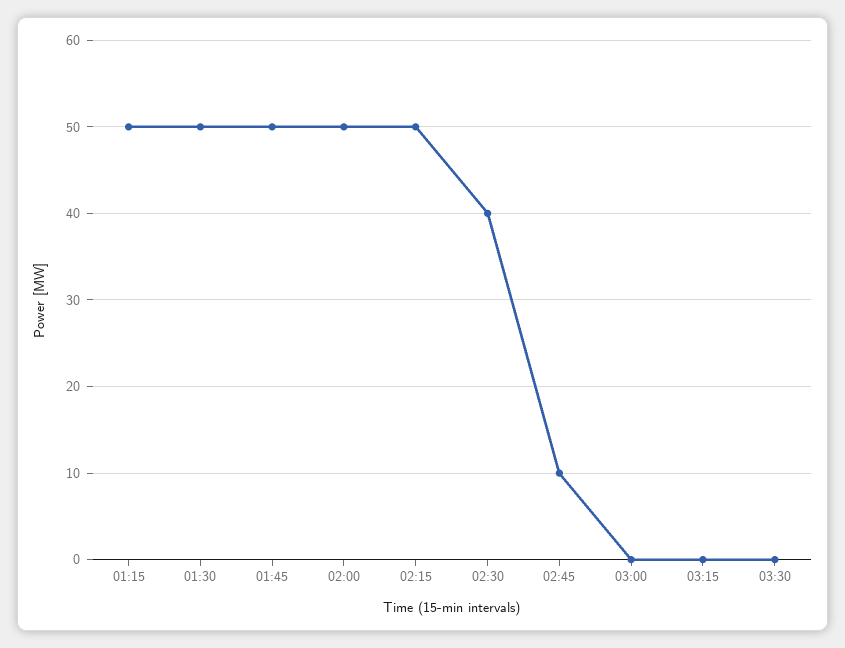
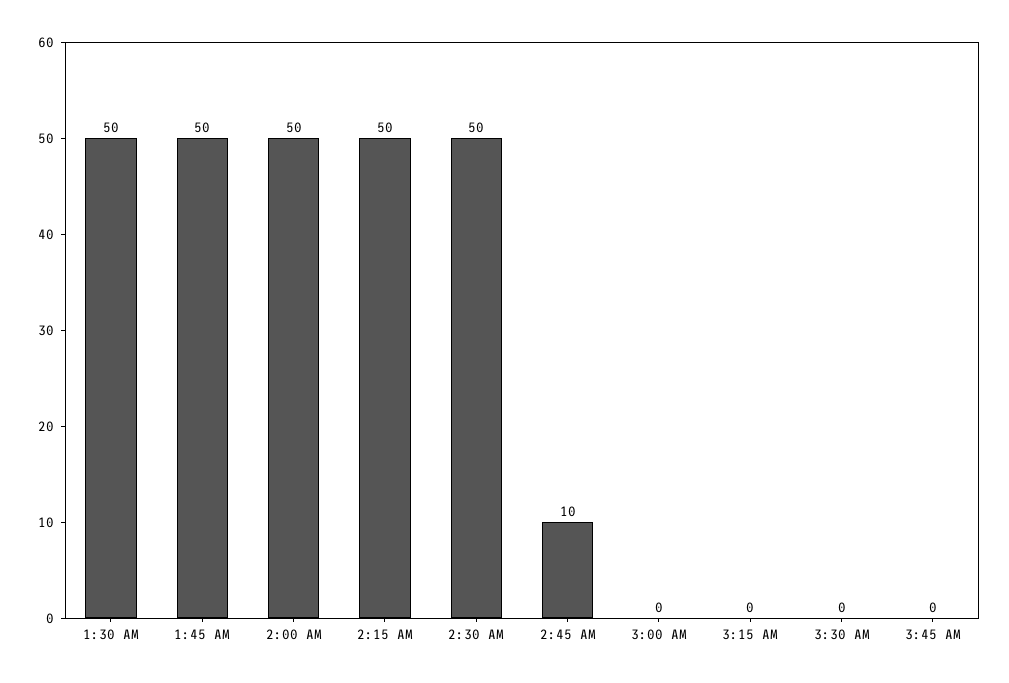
01:15: 50 -> none
02:30: 40 -> 50
3:45 AM: none -> 0

